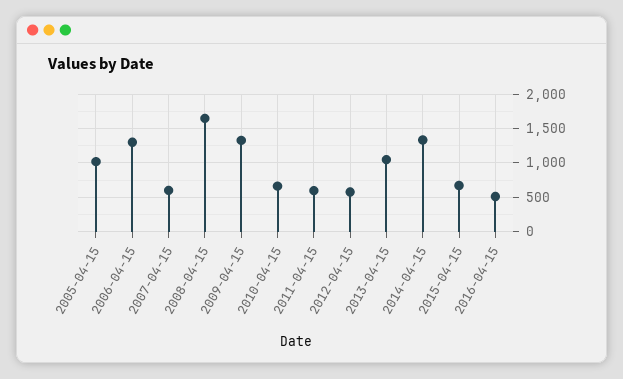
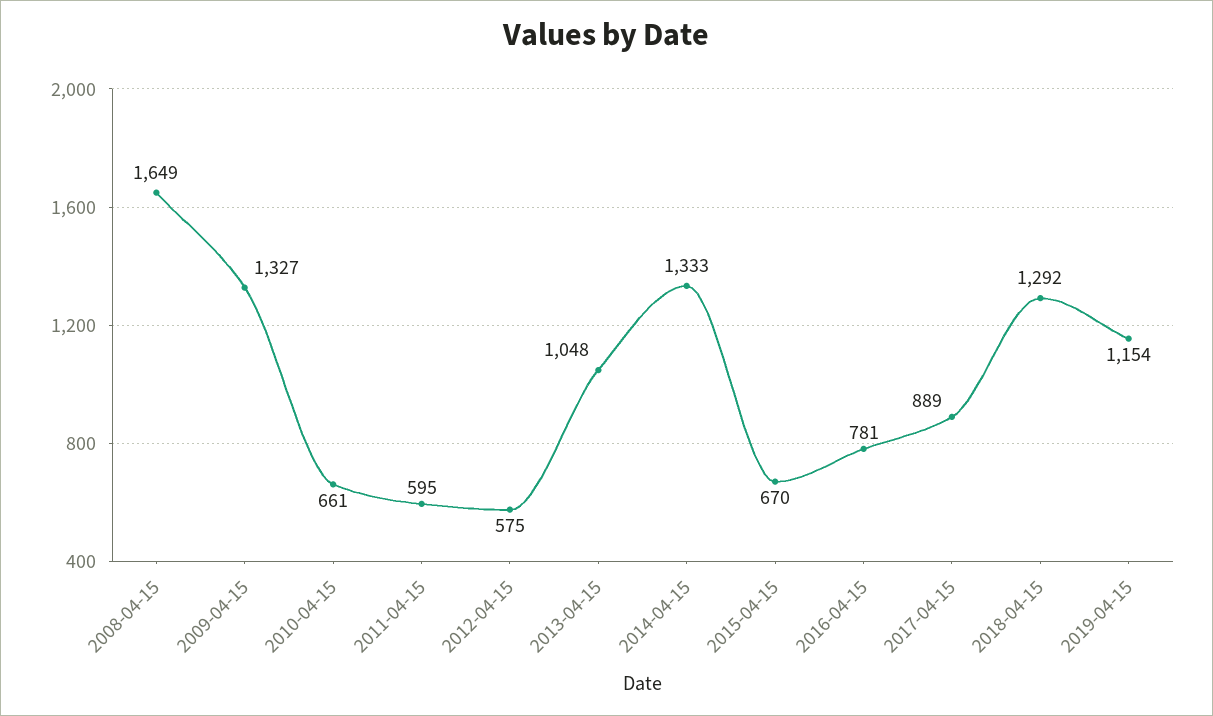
2005-04-15: 1000 -> none
2006-04-15: 1300 -> none
2007-04-15: 600 -> none
2016-04-15: 500 -> 781
2017-04-15: none -> 889
2018-04-15: none -> 1292
2019-04-15: none -> 1154

